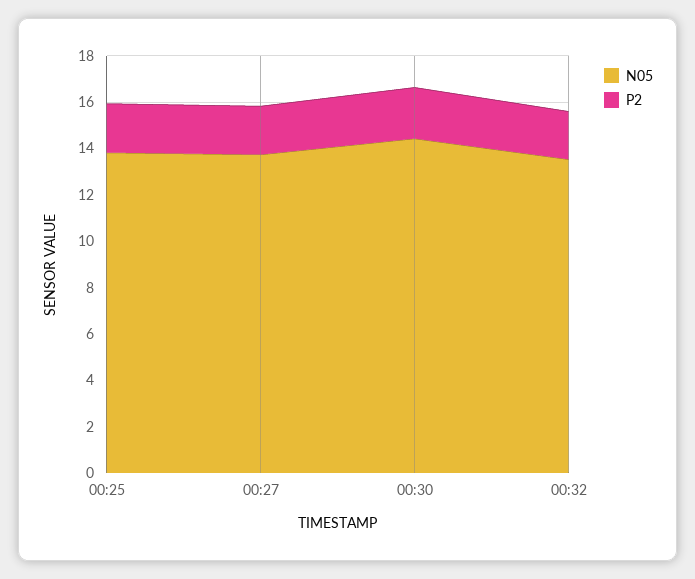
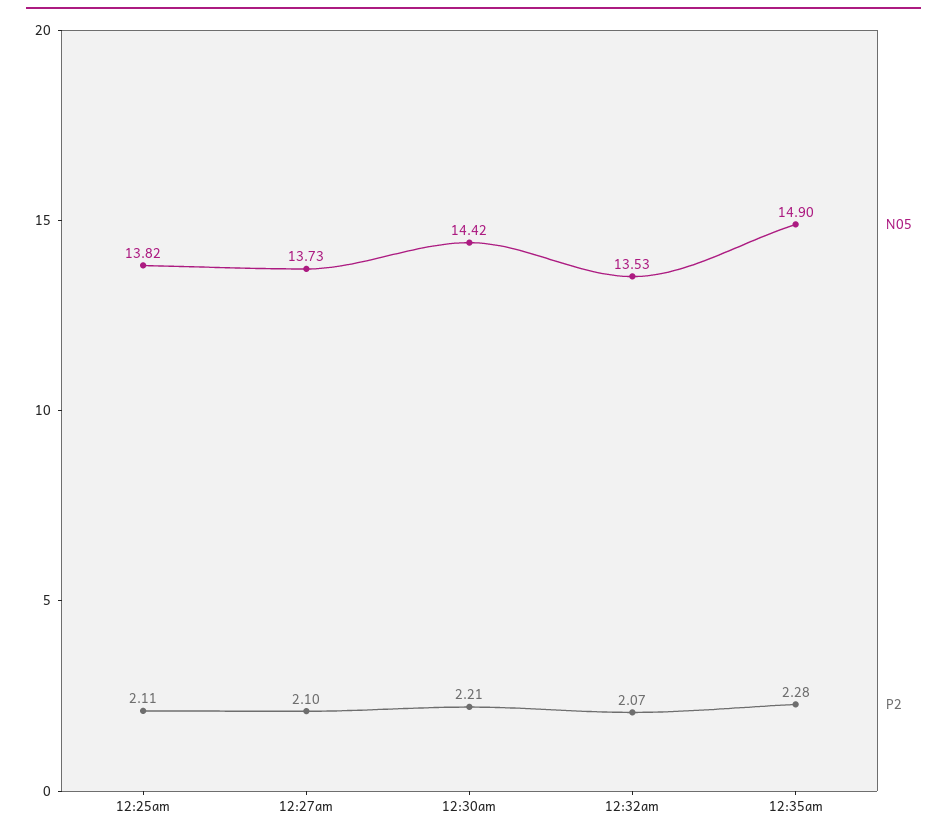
N05, 12:35am: none -> 14.9
P2, 12:35am: none -> 2.28

